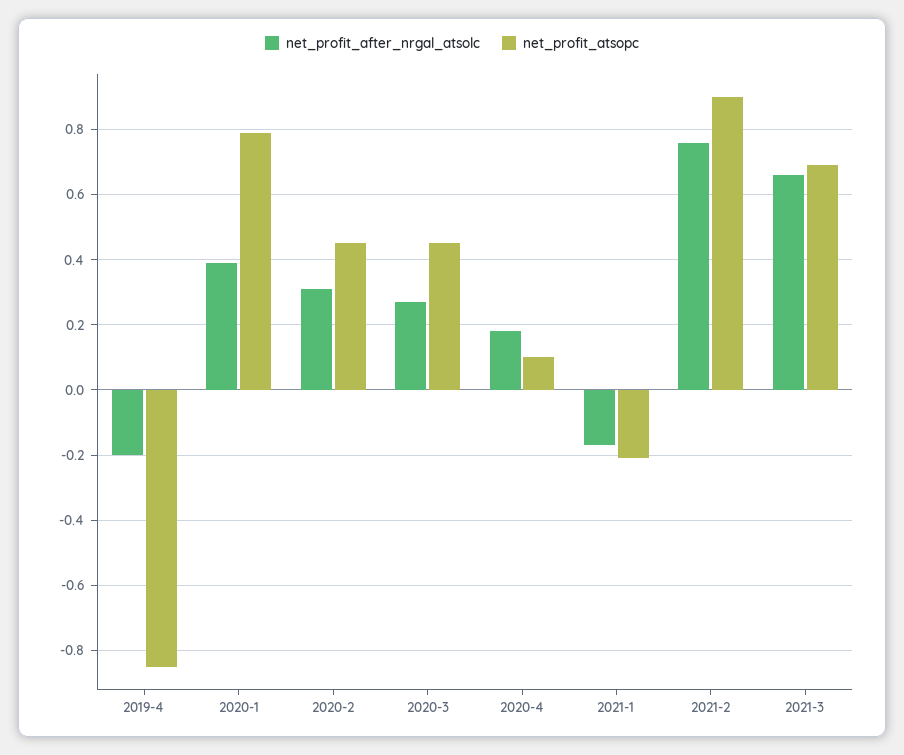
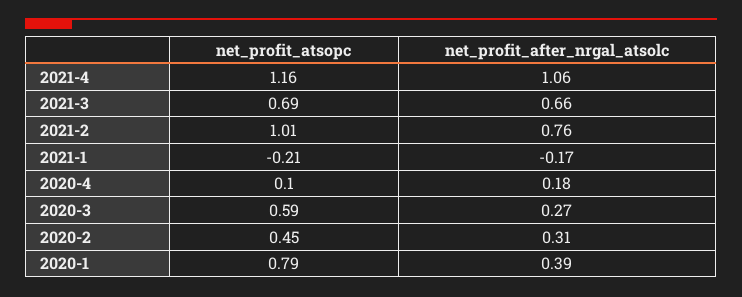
net_profit_after_nrgal_atsolc, 2019-4: -0.2 -> none
net_profit_atsopc, 2019-4: -0.85 -> none
net_profit_atsopc, 2020-3: 0.45 -> 0.59
net_profit_atsopc, 2021-2: 0.9 -> 1.01
net_profit_atsopc, 2021-4: none -> 1.16
net_profit_after_nrgal_atsolc, 2021-4: none -> 1.06

